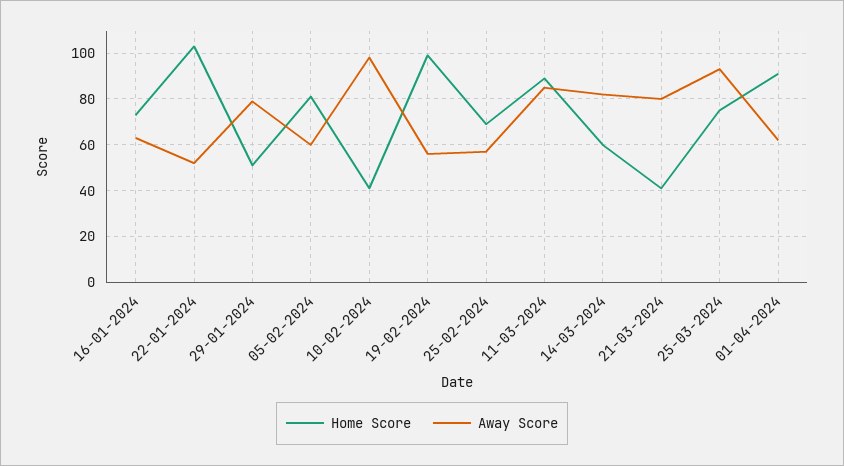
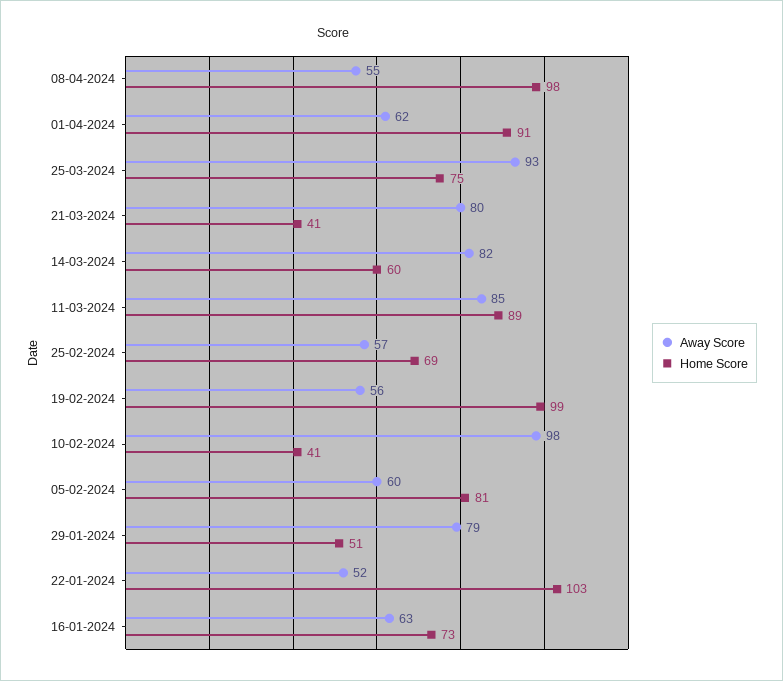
Away Score, 08-04-2024: none -> 55
Home Score, 08-04-2024: none -> 98

